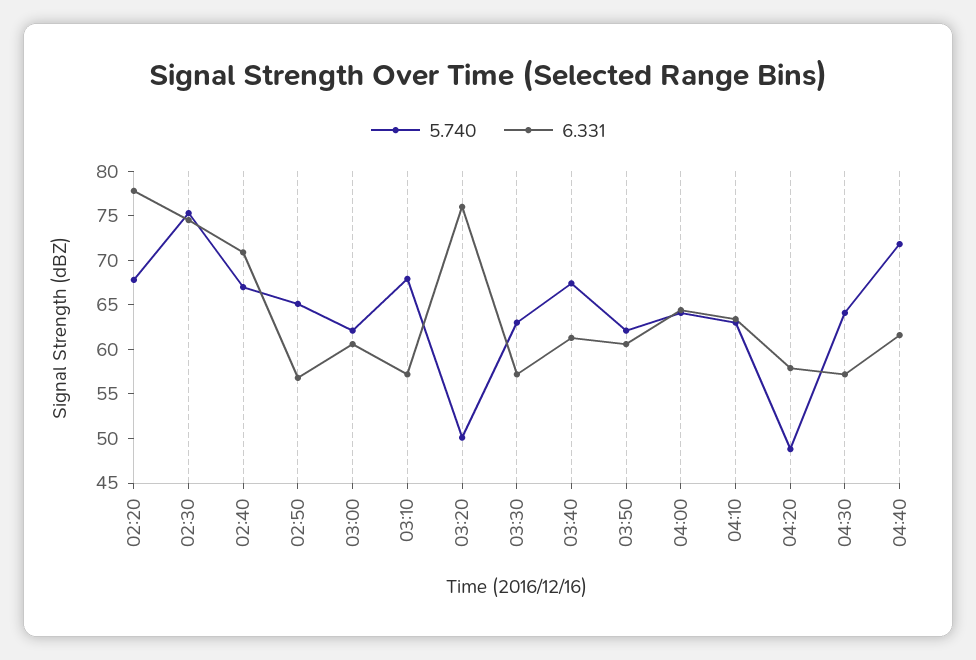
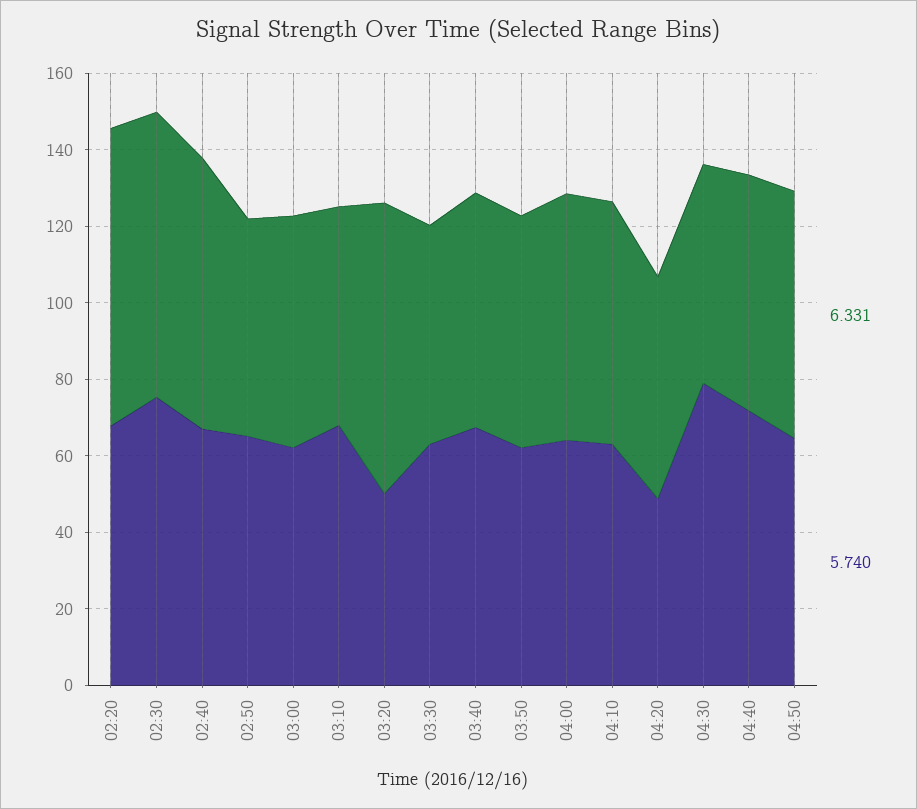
5.740, 04:30: 64 -> 80
6.331, 04:50: none -> 65
5.740, 04:50: none -> 65

